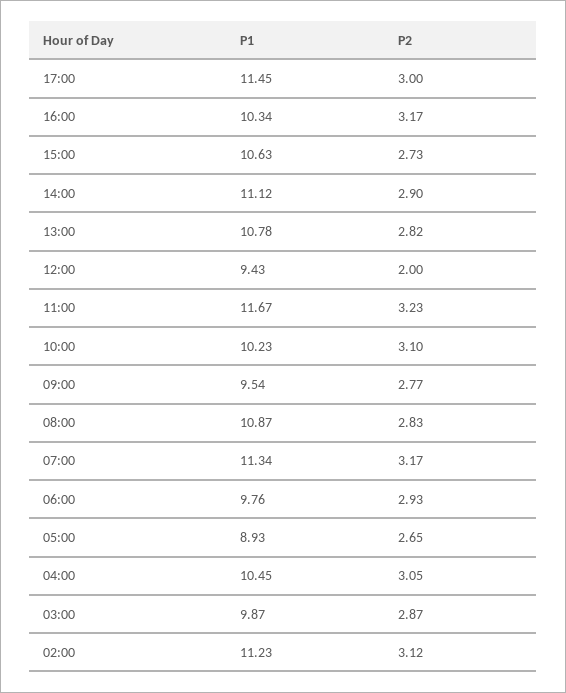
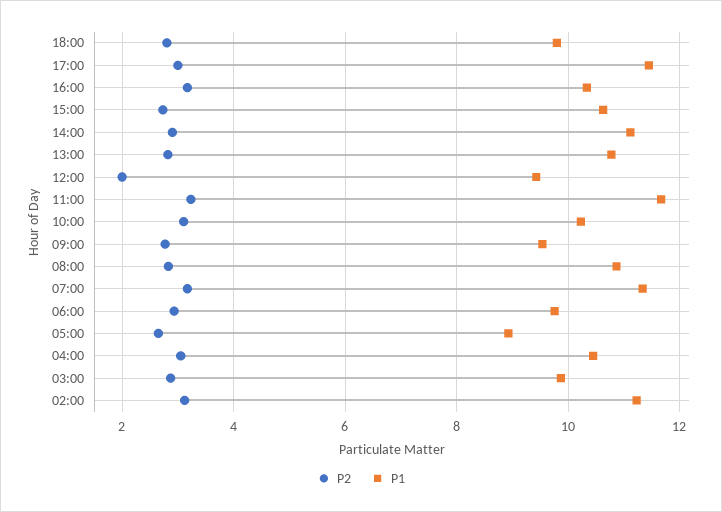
P2, 18:00: none -> 2.8
P1, 18:00: none -> 9.8

